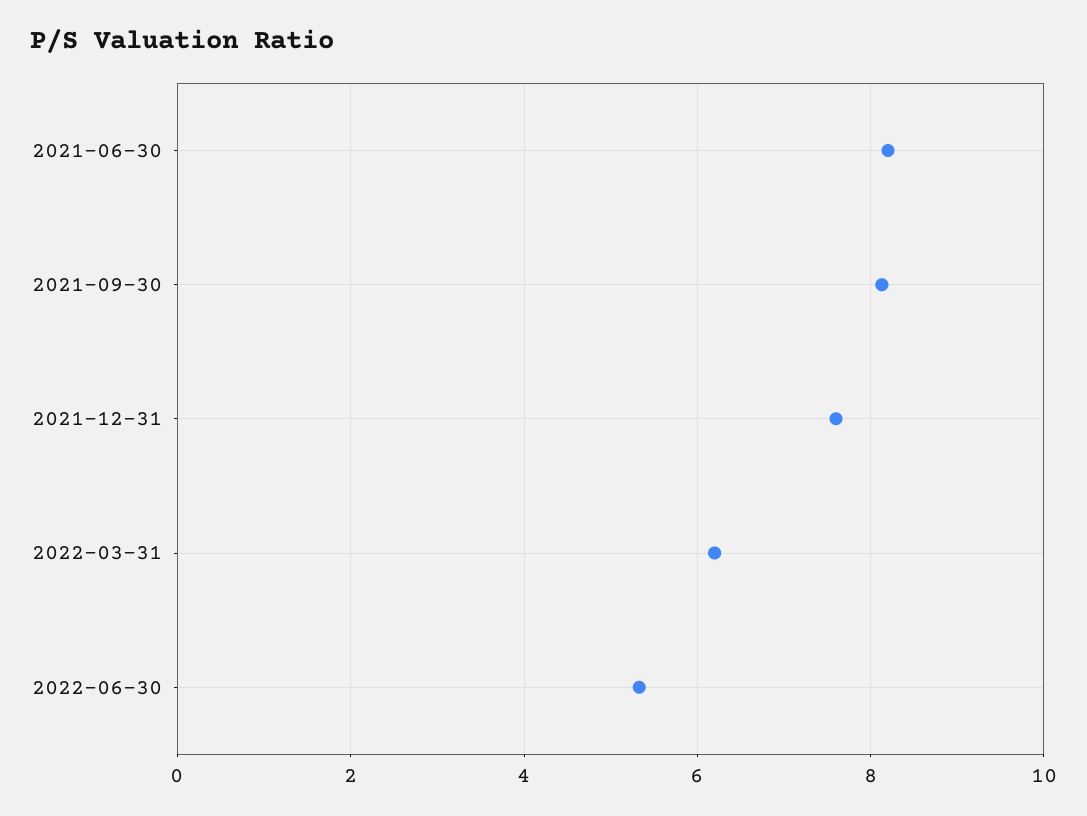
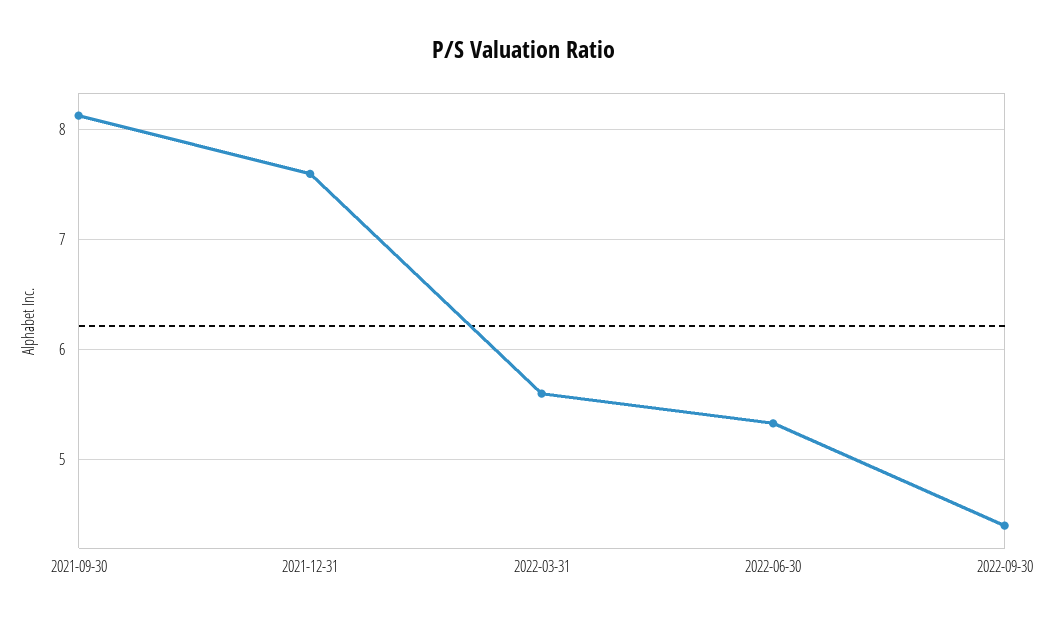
2021-06-30: 8.2 -> none
2022-03-31: 6.2 -> 5.6
2022-09-30: none -> 4.4

